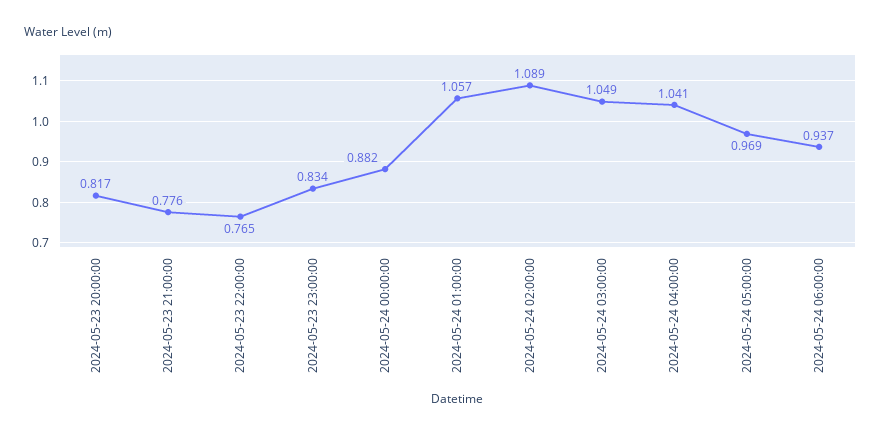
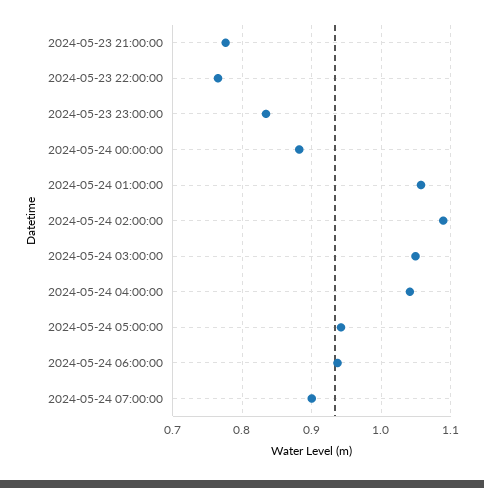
2024-05-23 20:00:00: 0.817 -> none
2024-05-24 05:00:00: 0.969 -> 0.94
2024-05-24 07:00:00: none -> 0.9

